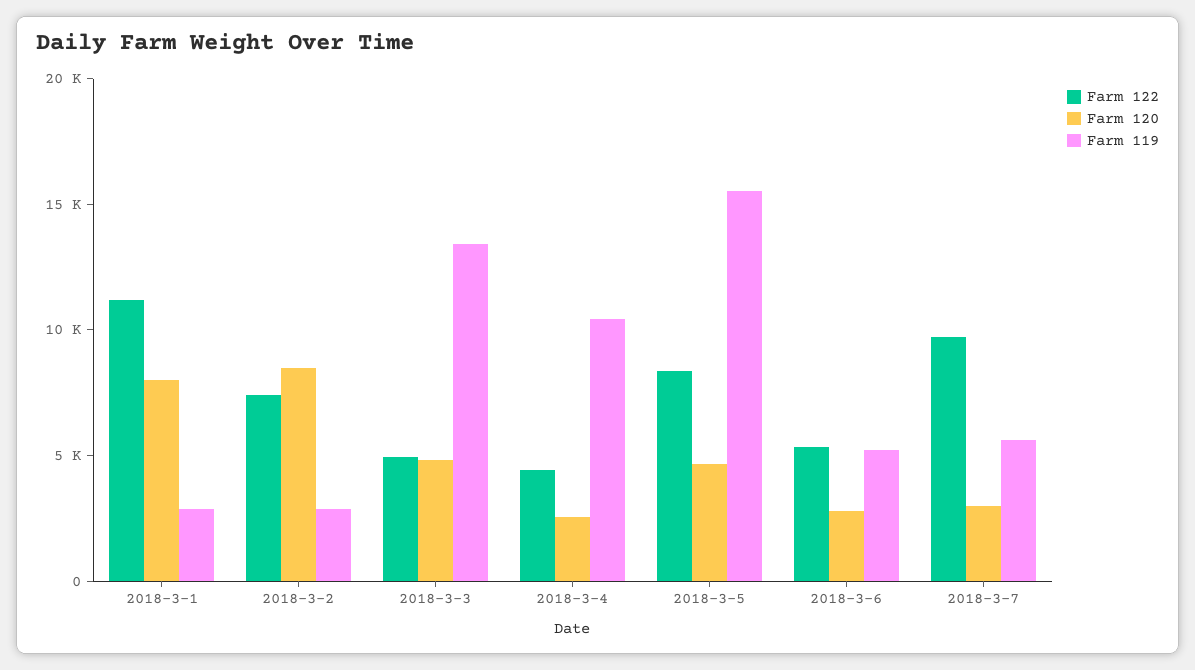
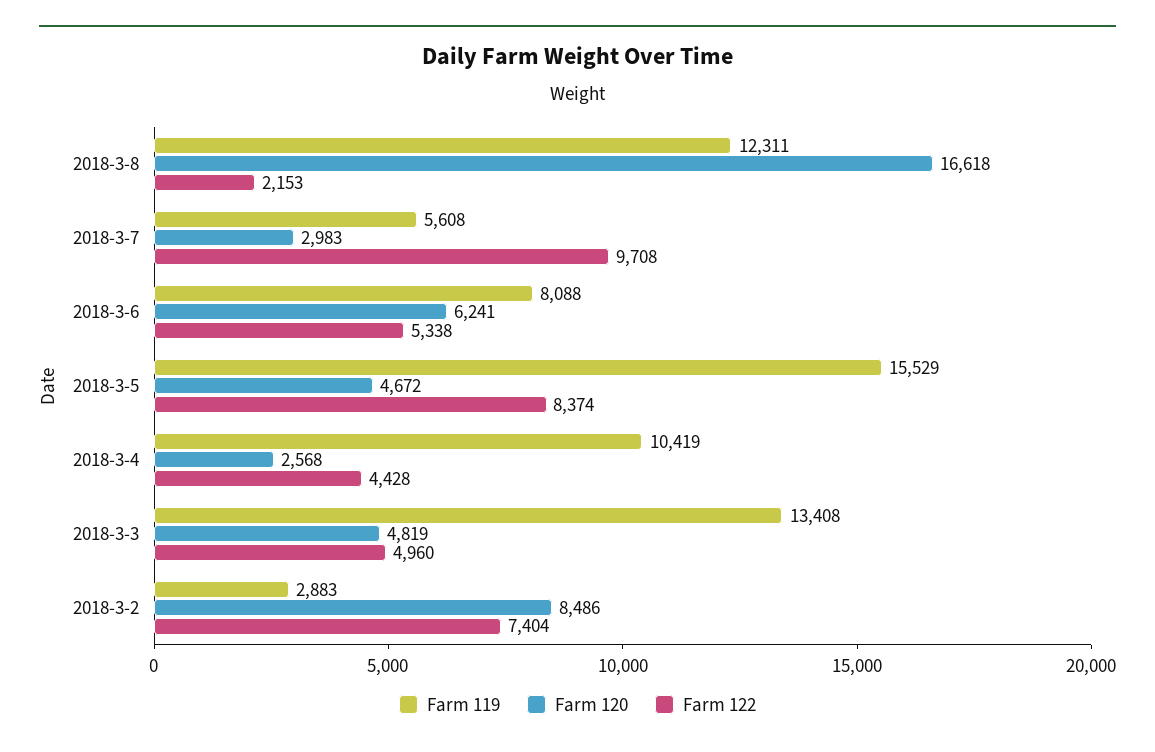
Farm 122, 2018-3-1: 11000 -> none
Farm 120, 2018-3-1: 8000 -> none
Farm 119, 2018-3-1: 3000 -> none
Farm 120, 2018-3-6: 3000 -> 6241
Farm 119, 2018-3-6: 5000 -> 8088
Farm 119, 2018-3-8: none -> 12311
Farm 120, 2018-3-8: none -> 16618
Farm 122, 2018-3-8: none -> 2153

